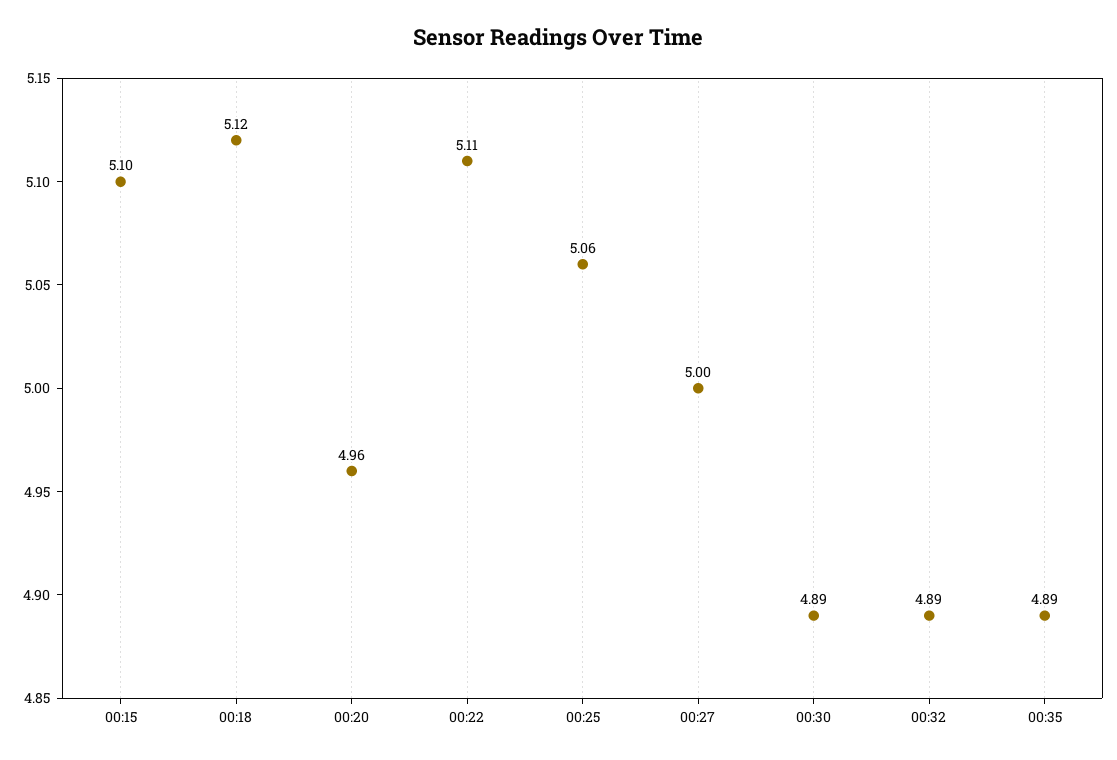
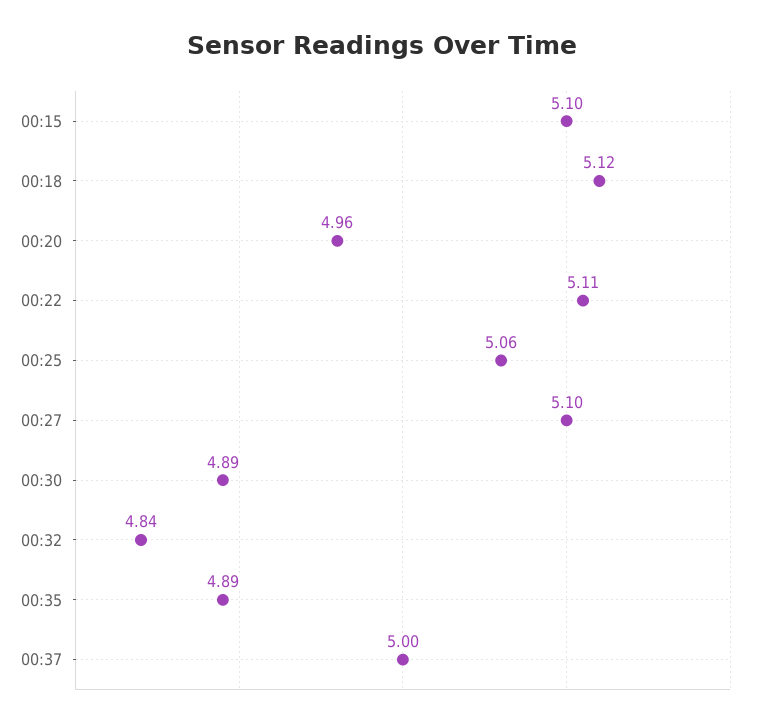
00:27: 5 -> 5.1
00:32: 4.89 -> 4.84
00:37: none -> 5

